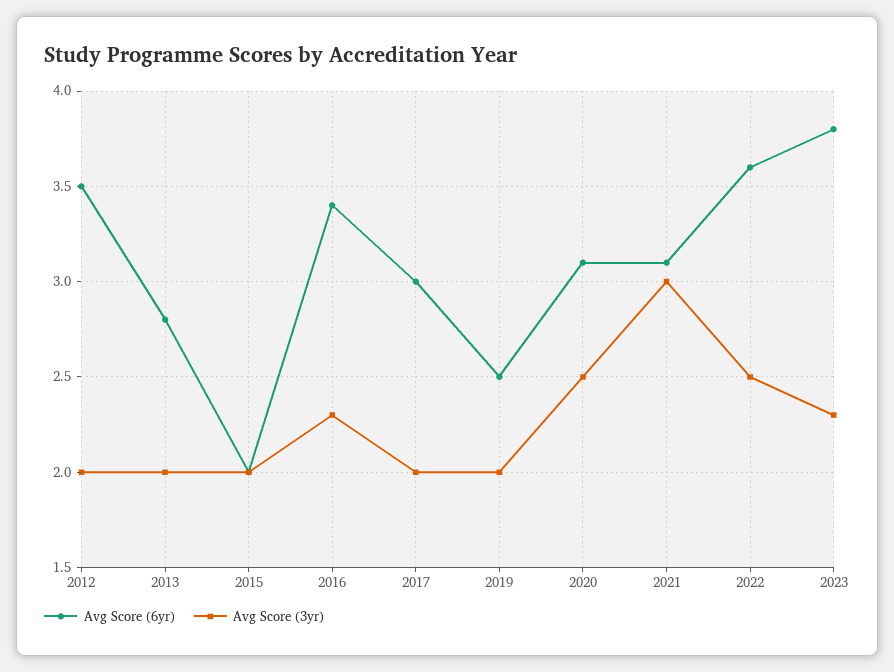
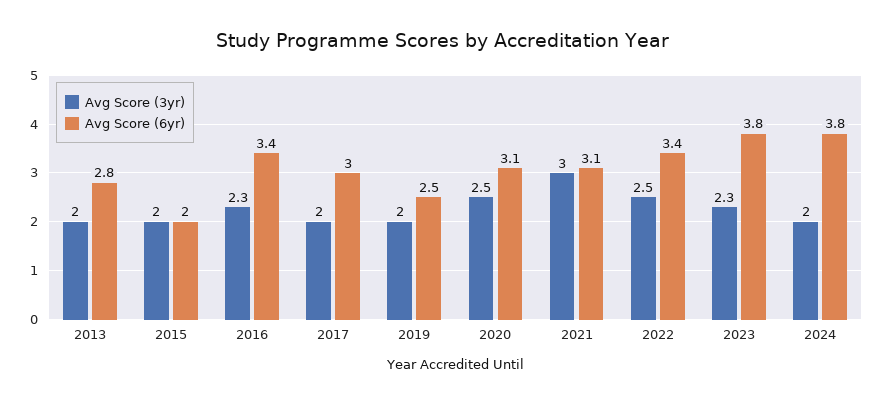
Avg Score (6yr), 2012: 3.5 -> none
Avg Score (3yr), 2012: 2 -> none
Avg Score (6yr), 2022: 3.6 -> 3.4
Avg Score (3yr), 2024: none -> 2
Avg Score (6yr), 2024: none -> 3.8

